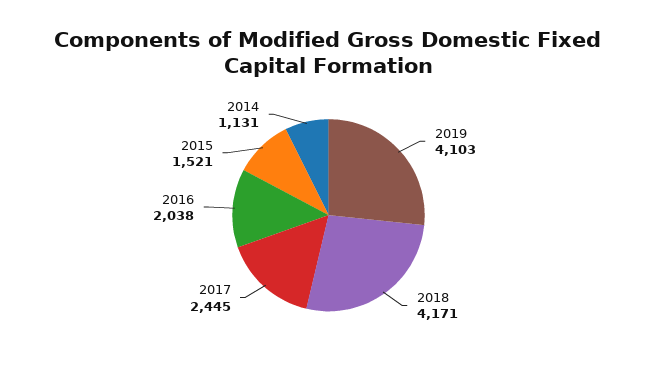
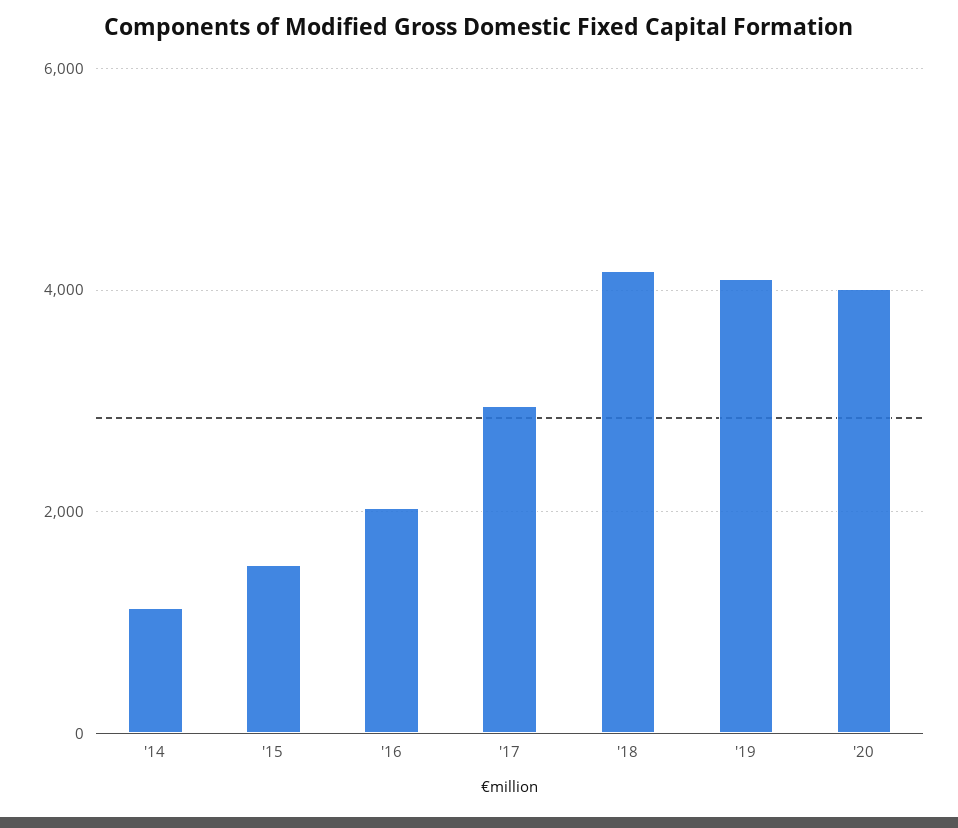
2017: 2445 -> 3000
'20: none -> 4000

